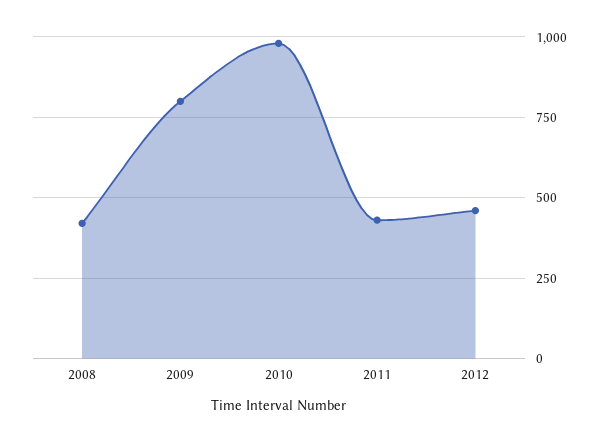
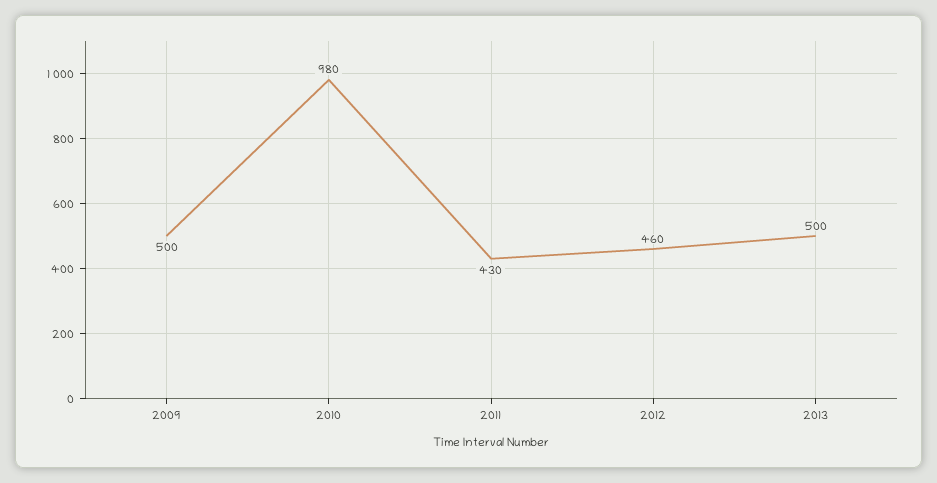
2008: 425 -> none
2009: 800 -> 500
2013: none -> 500

